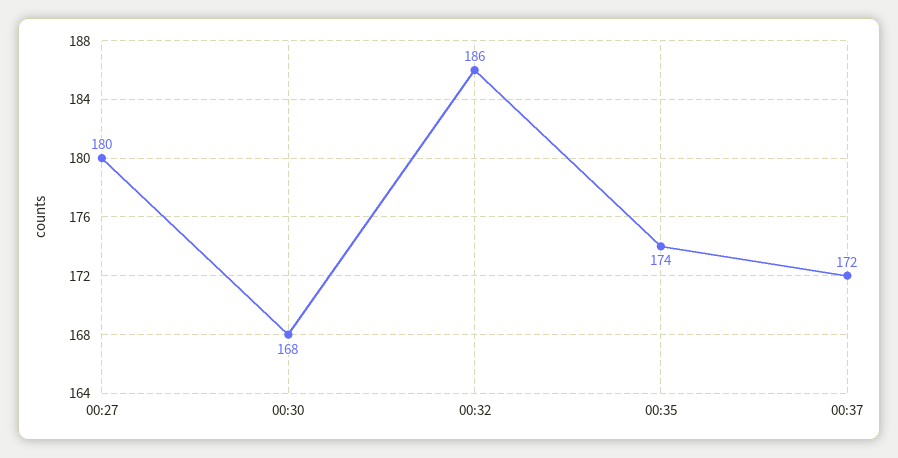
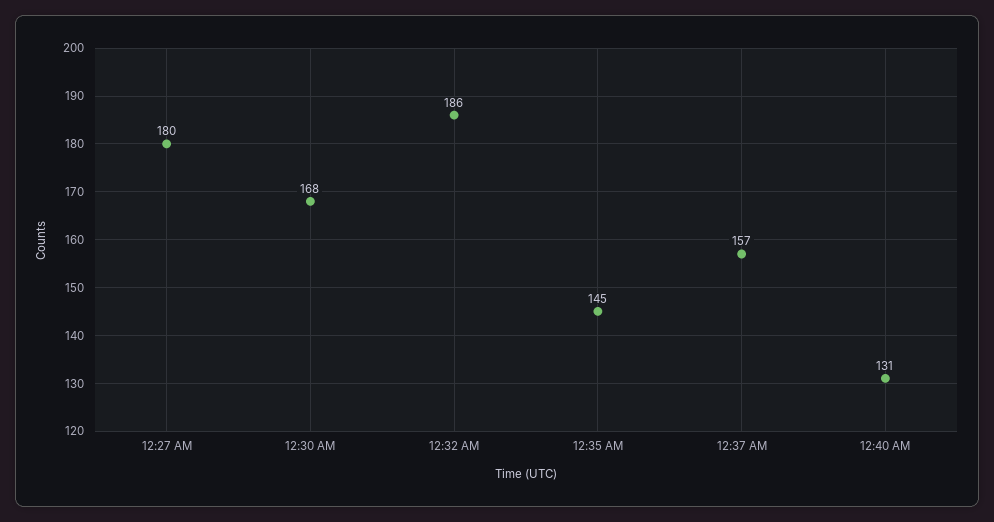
00:35: 174 -> 145
00:37: 172 -> 157
12:40 AM: none -> 131

